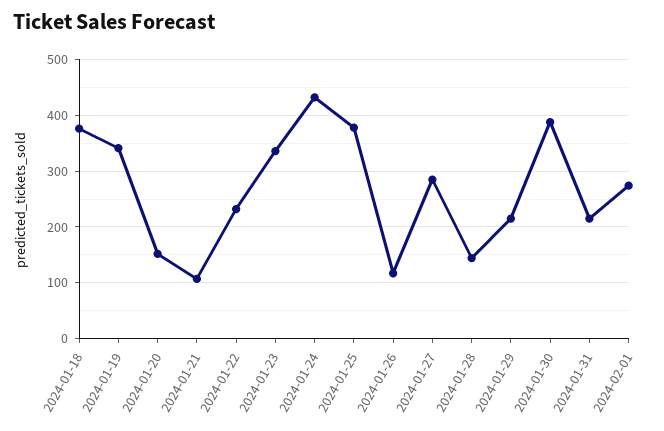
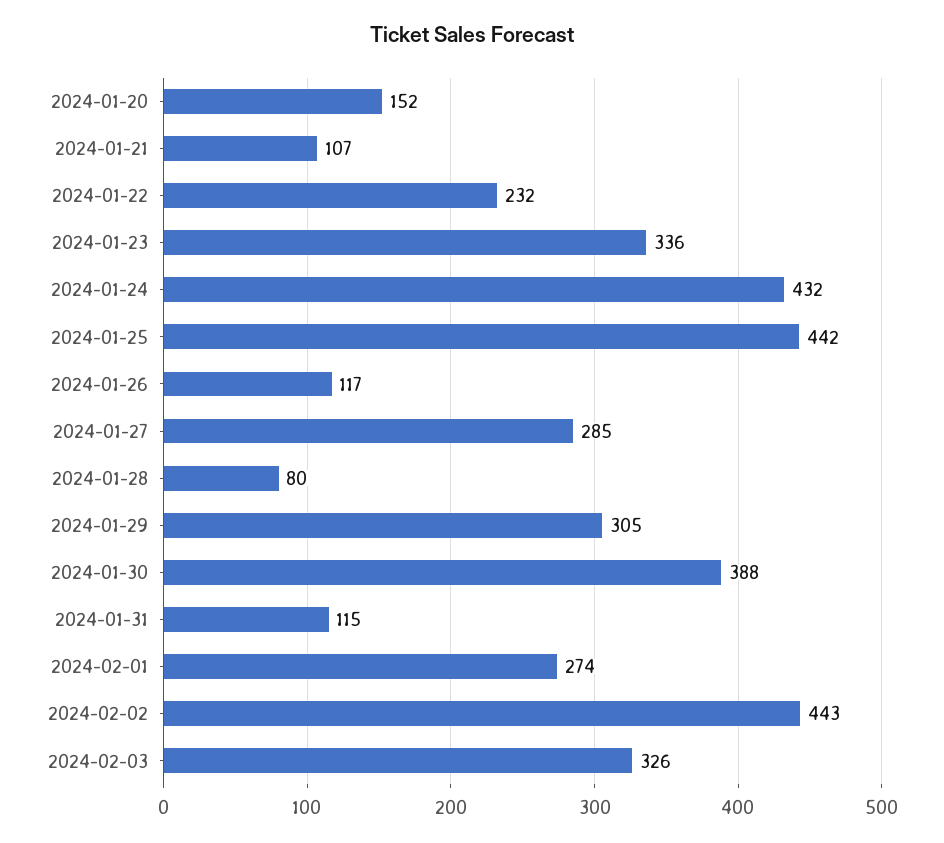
2024-01-18: 380 -> none
2024-01-19: 340 -> none
2024-01-25: 380 -> 442
2024-01-28: 140 -> 80
2024-01-29: 220 -> 305
2024-01-31: 220 -> 115
2024-02-02: none -> 443
2024-02-03: none -> 326

